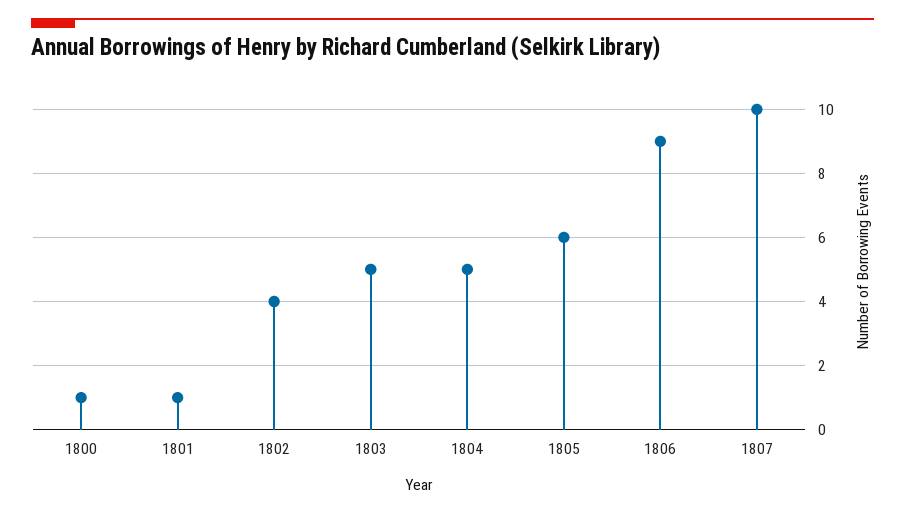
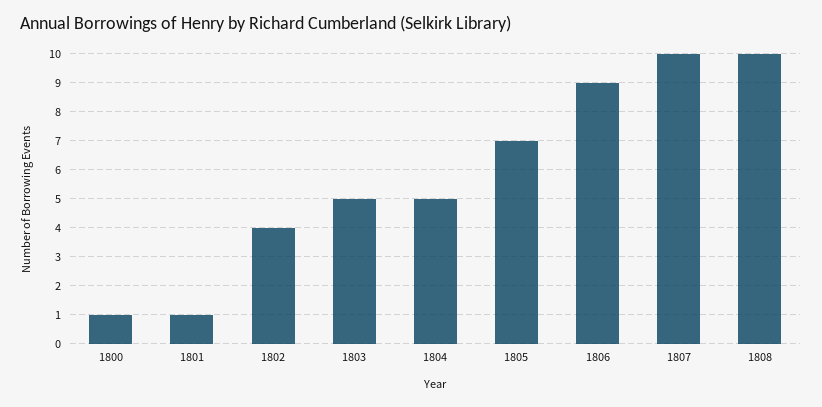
1805: 6 -> 7
1808: none -> 10

